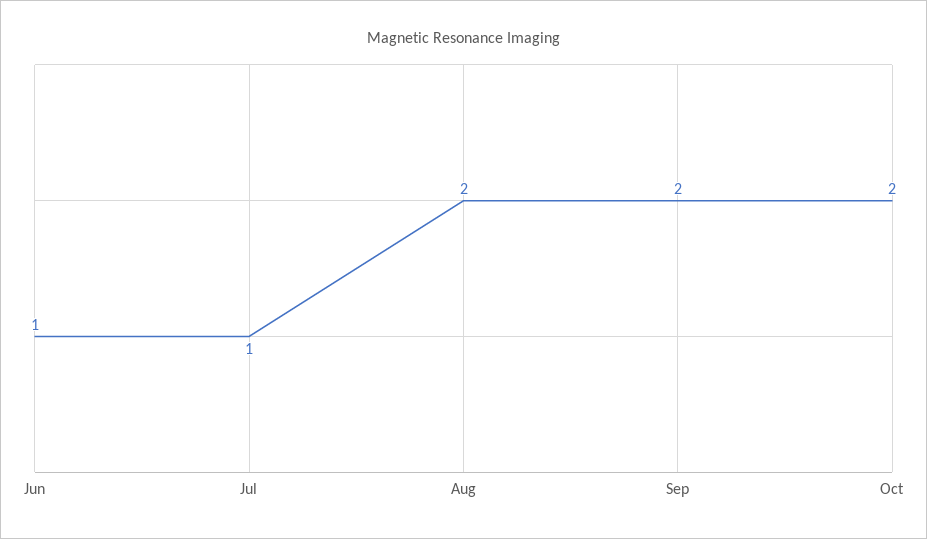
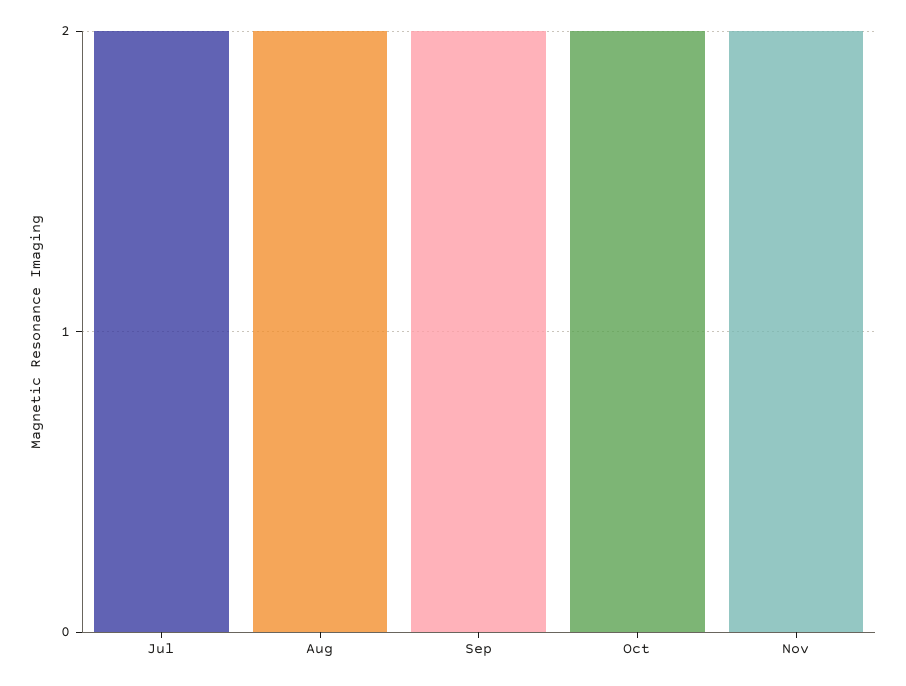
Jun: 1 -> none
Jul: 1 -> 2
Nov: none -> 2

